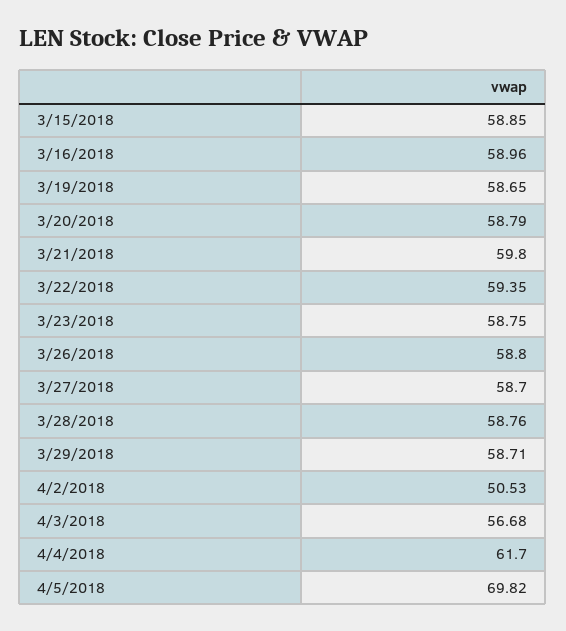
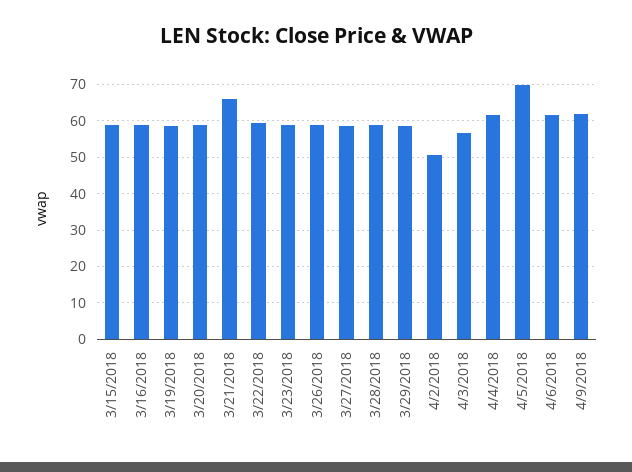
3/21/2018: 59.8 -> 66
4/6/2018: none -> 62
4/9/2018: none -> 62

